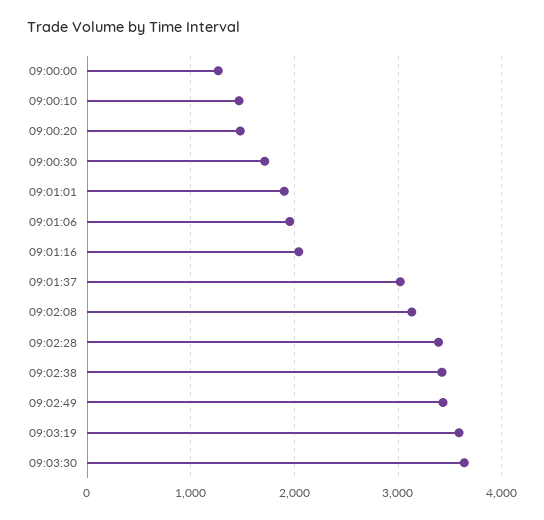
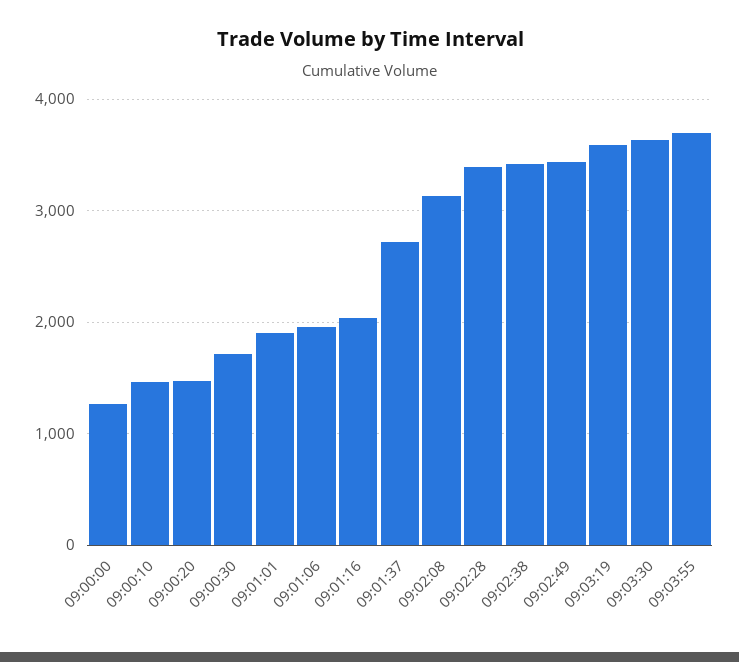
09:01:37: 3000 -> 2700
09:03:55: none -> 3700

